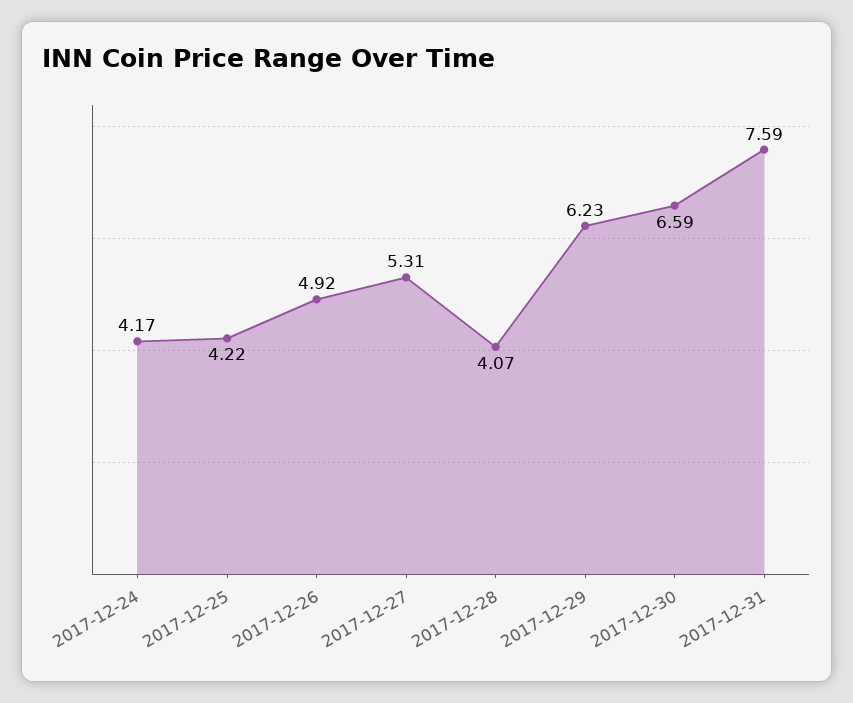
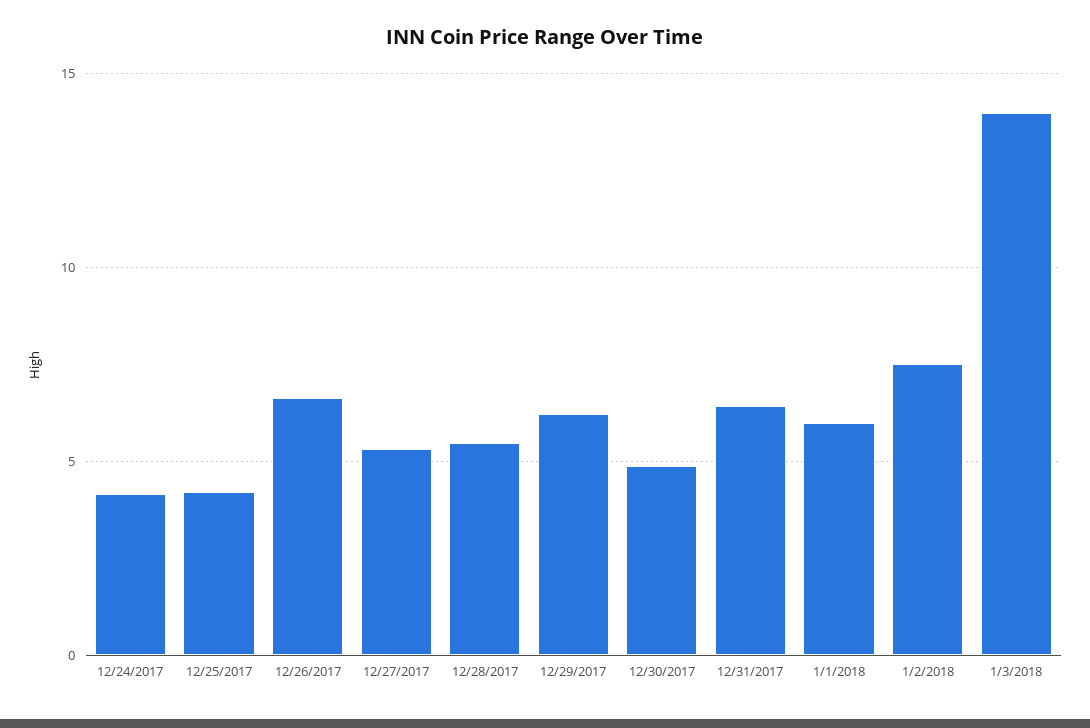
2017-12-26: 4.92 -> 6.5
2017-12-28: 4.07 -> 5.5
2017-12-30: 6.59 -> 5
2017-12-31: 7.59 -> 6.5
1/1/2018: none -> 6
1/2/2018: none -> 7.5
1/3/2018: none -> 14

